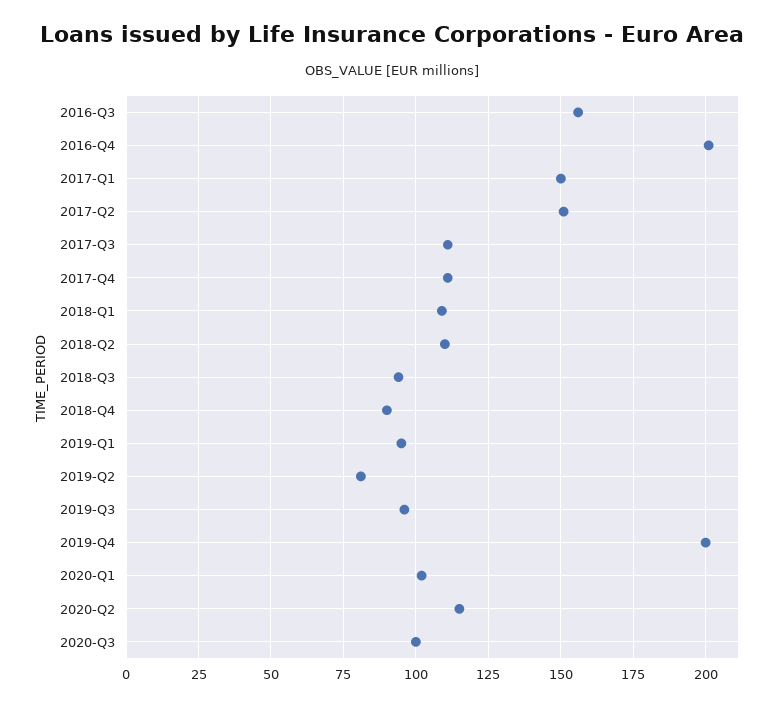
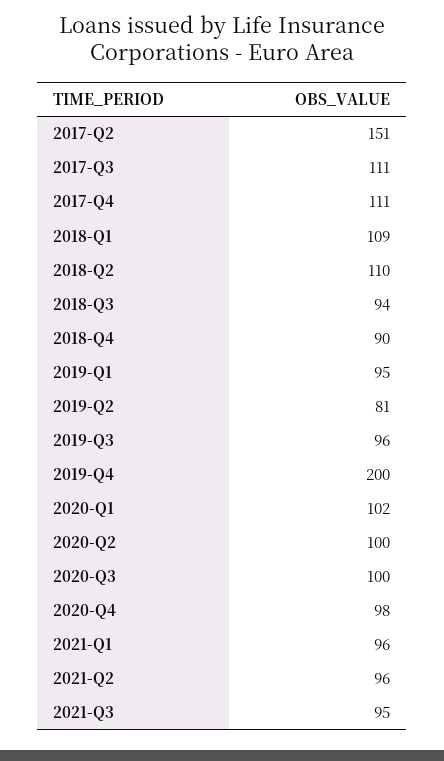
2016-Q3: 155 -> none
2016-Q4: 200 -> none
2017-Q1: 150 -> none
2020-Q2: 115 -> 100
2020-Q4: none -> 98
2021-Q1: none -> 96
2021-Q2: none -> 96
2021-Q3: none -> 95

